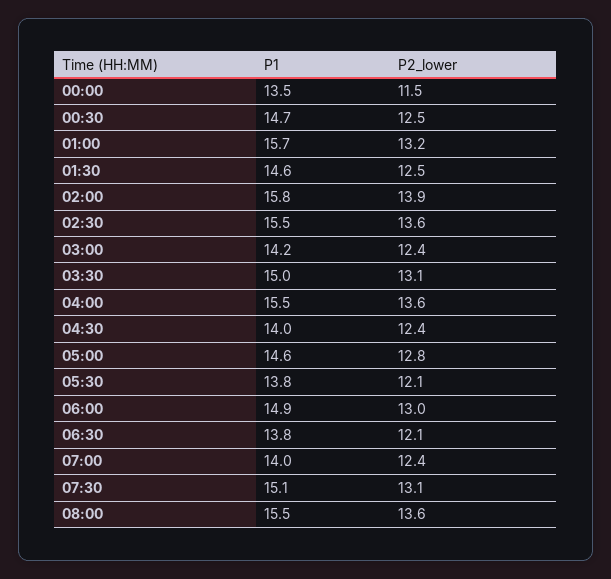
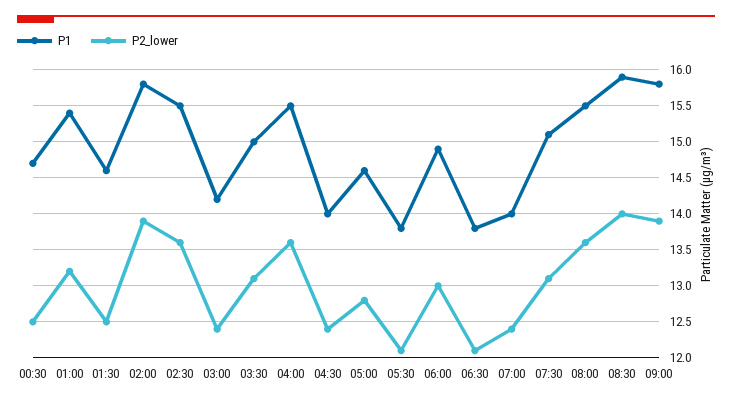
P1, 00:00: 13.5 -> none
P2_lower, 00:00: 11.5 -> none
P1, 01:00: 15.7 -> 15.4
P1, 08:30: none -> 15.9
P2_lower, 08:30: none -> 14
P1, 09:00: none -> 15.8
P2_lower, 09:00: none -> 13.9

